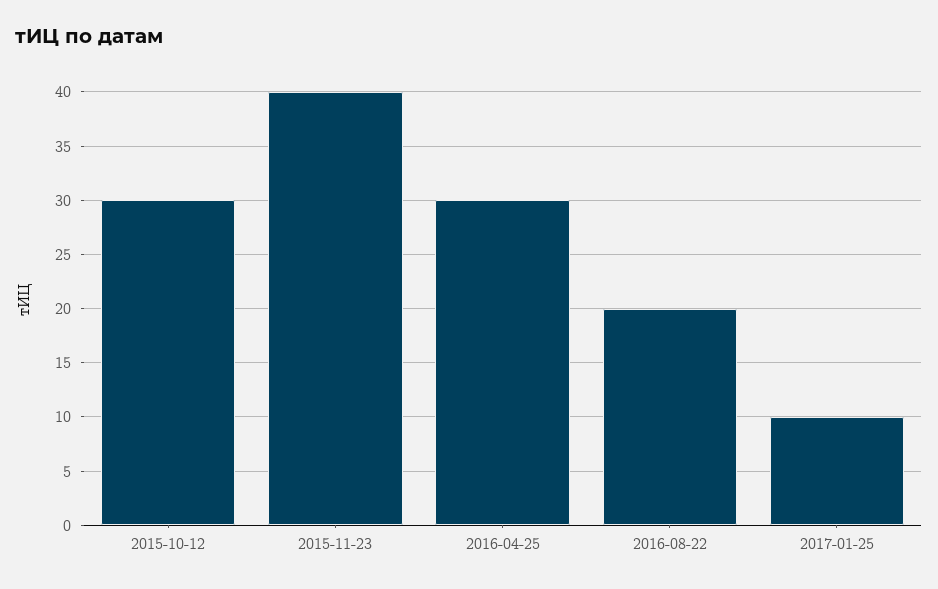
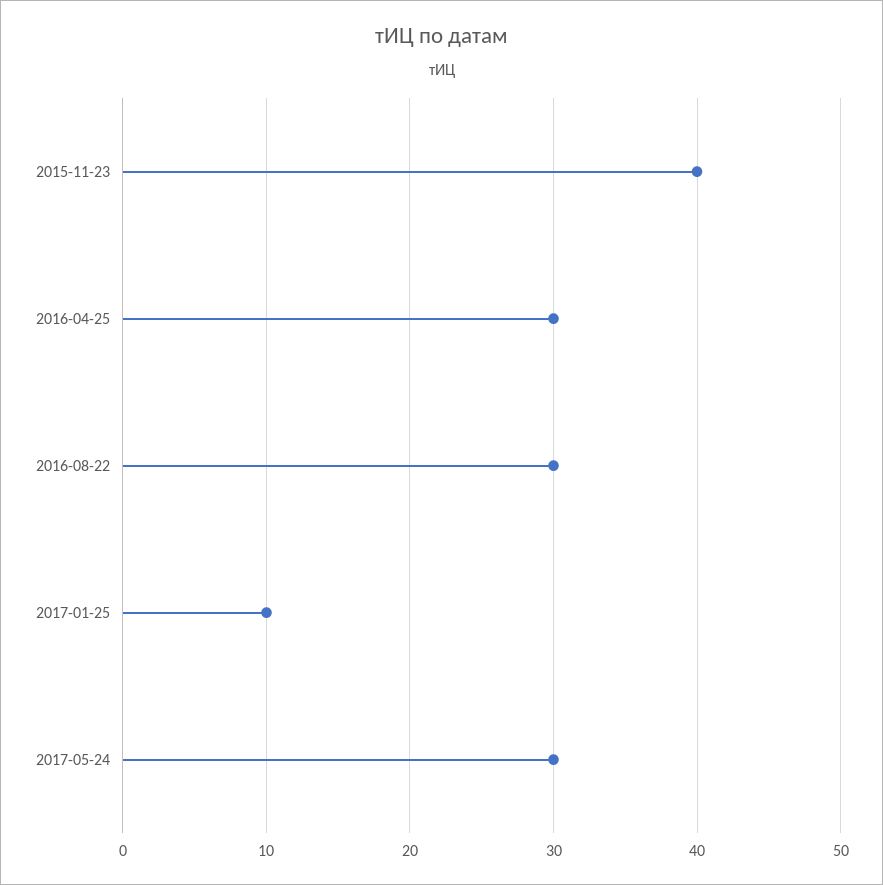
2015-10-12: 30 -> none
2016-08-22: 20 -> 30
2017-05-24: none -> 30

